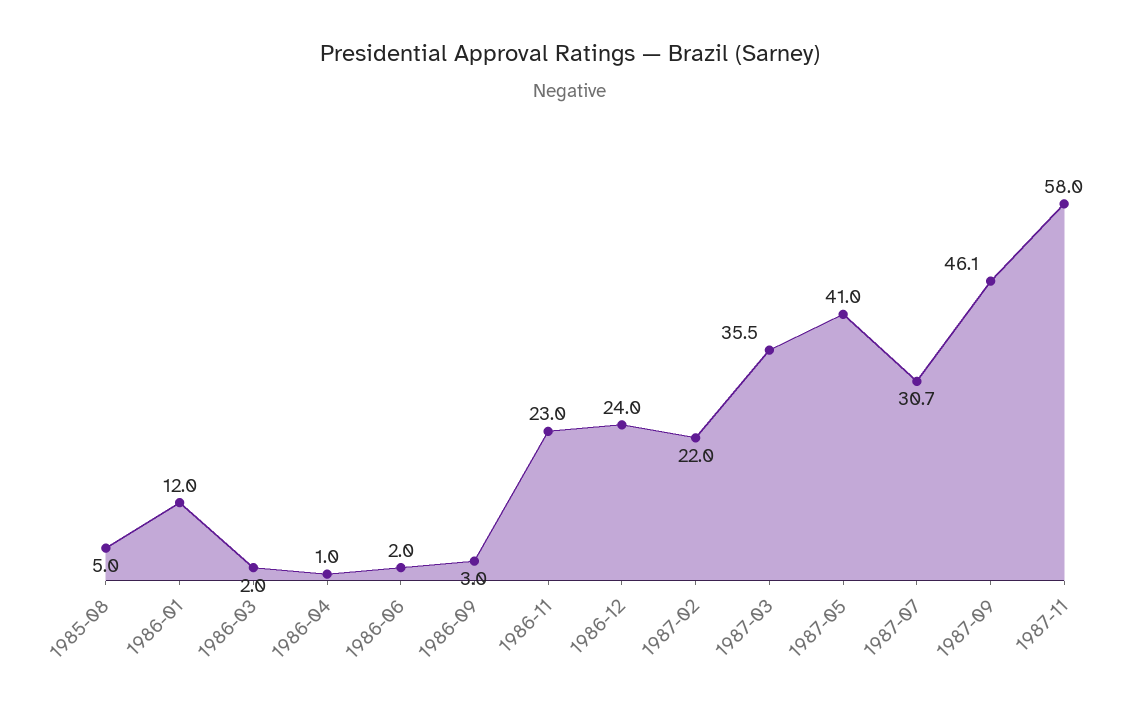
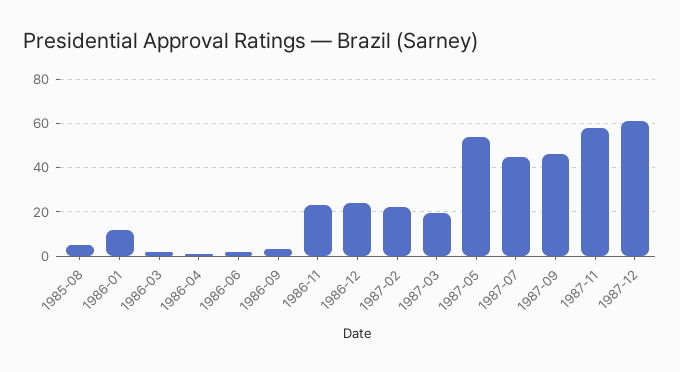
1987-03: 35.5 -> 20
1987-05: 41 -> 55
1987-07: 30.7 -> 45
1987-12: none -> 60

